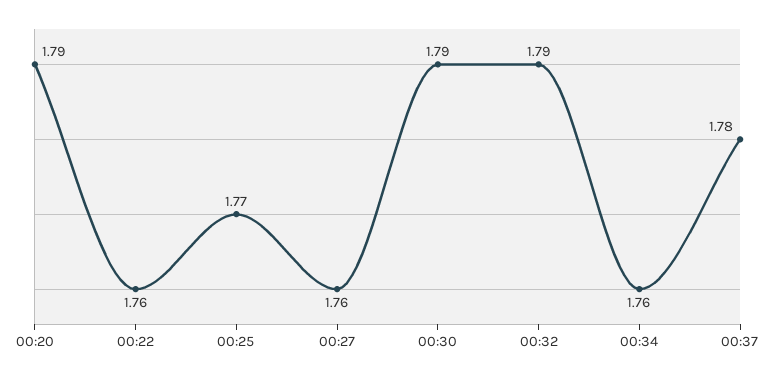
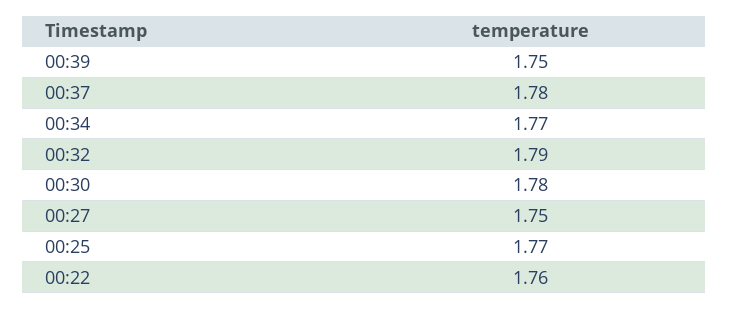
00:20: 1.79 -> none
00:27: 1.76 -> 1.75
00:30: 1.79 -> 1.78
00:34: 1.76 -> 1.77
00:39: none -> 1.75

